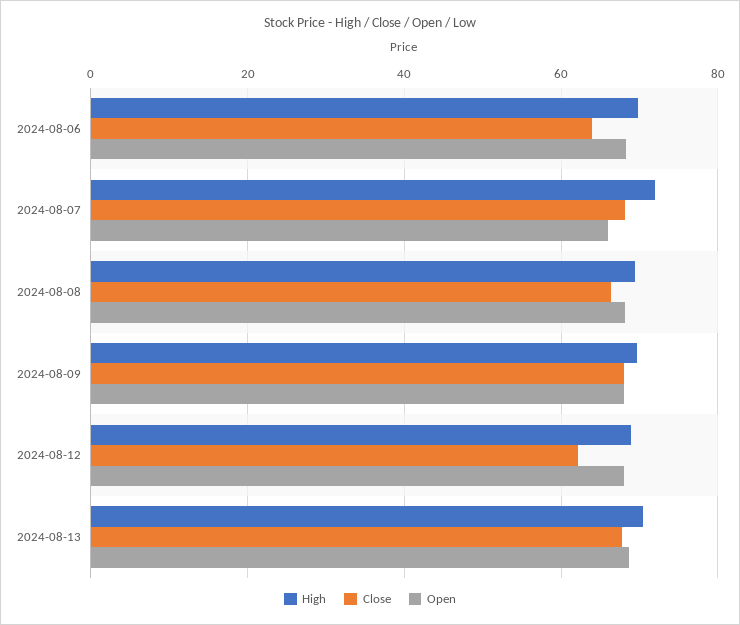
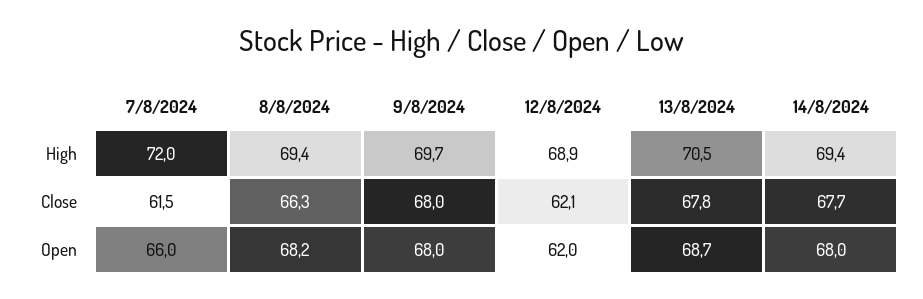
High, 2024-08-06: 70 -> none
Close, 2024-08-06: 64 -> none
Open, 2024-08-06: 68 -> none
Close, 2024-08-07: 68 -> 61.5
Open, 2024-08-12: 68 -> 62
High, 14/8/2024: none -> 69.4
Close, 14/8/2024: none -> 67.7
Open, 14/8/2024: none -> 68

